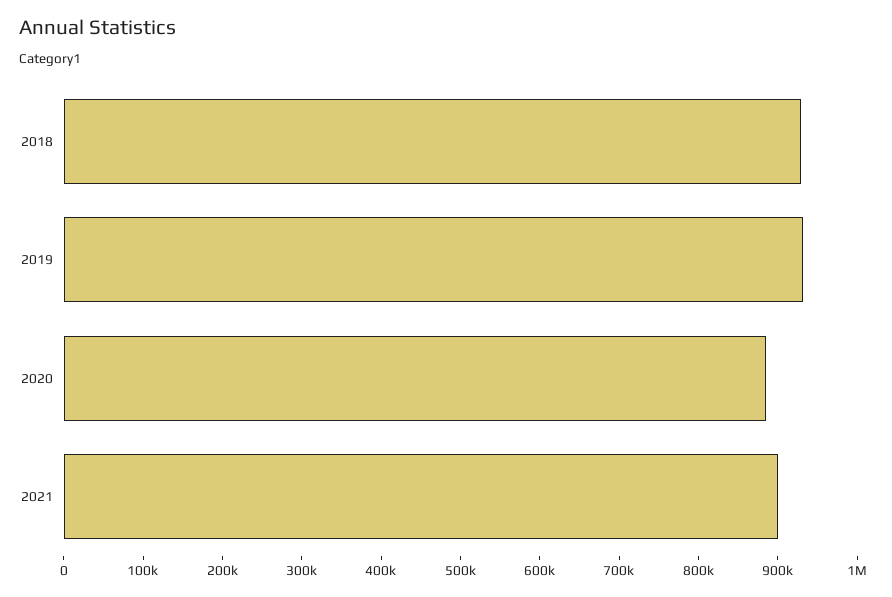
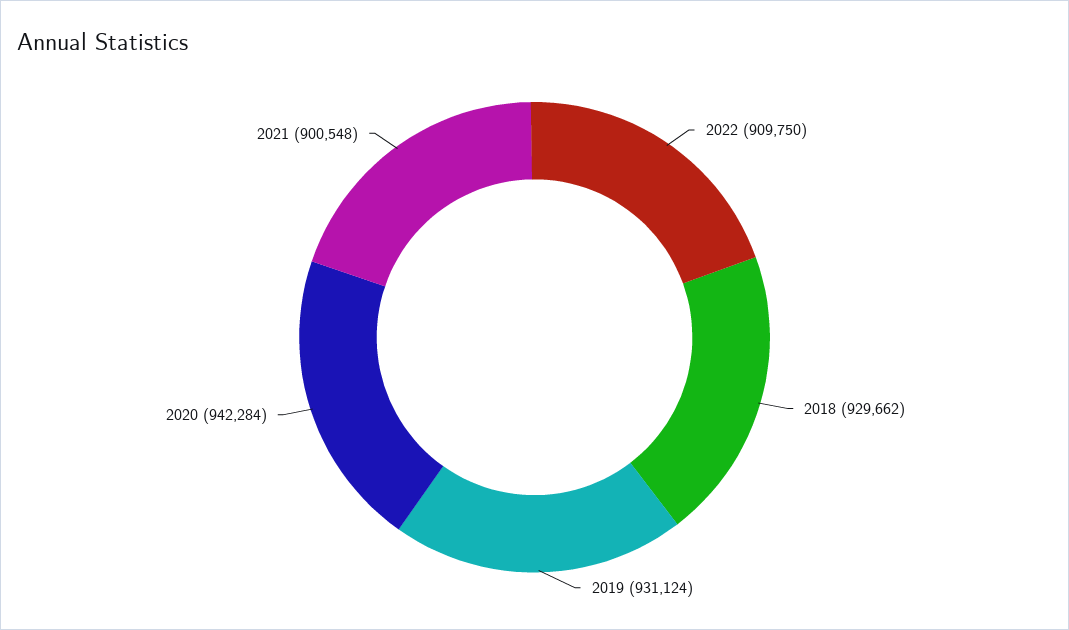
2020: 880000 -> 942284
2022: none -> 909750

